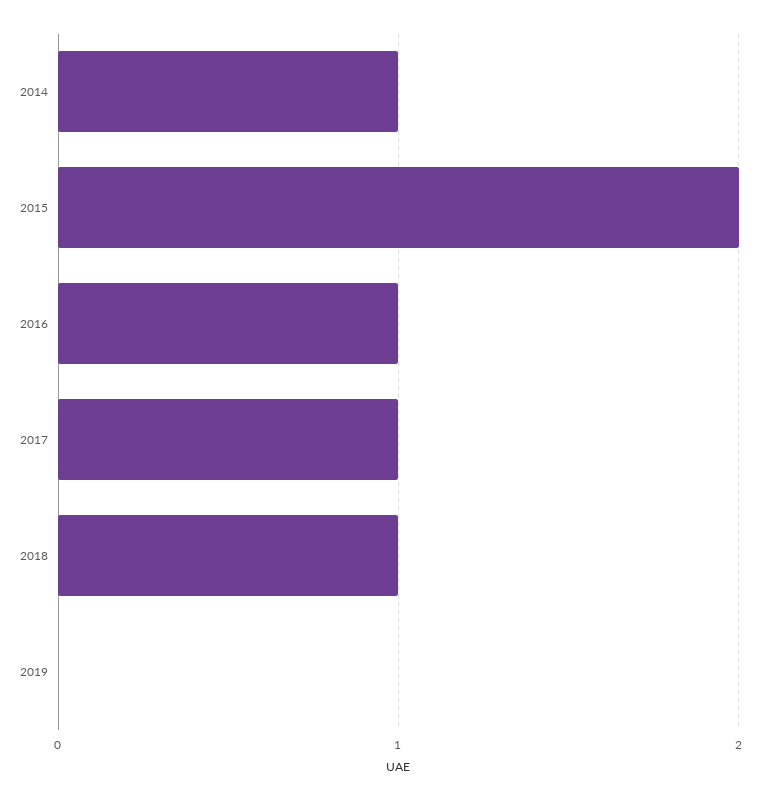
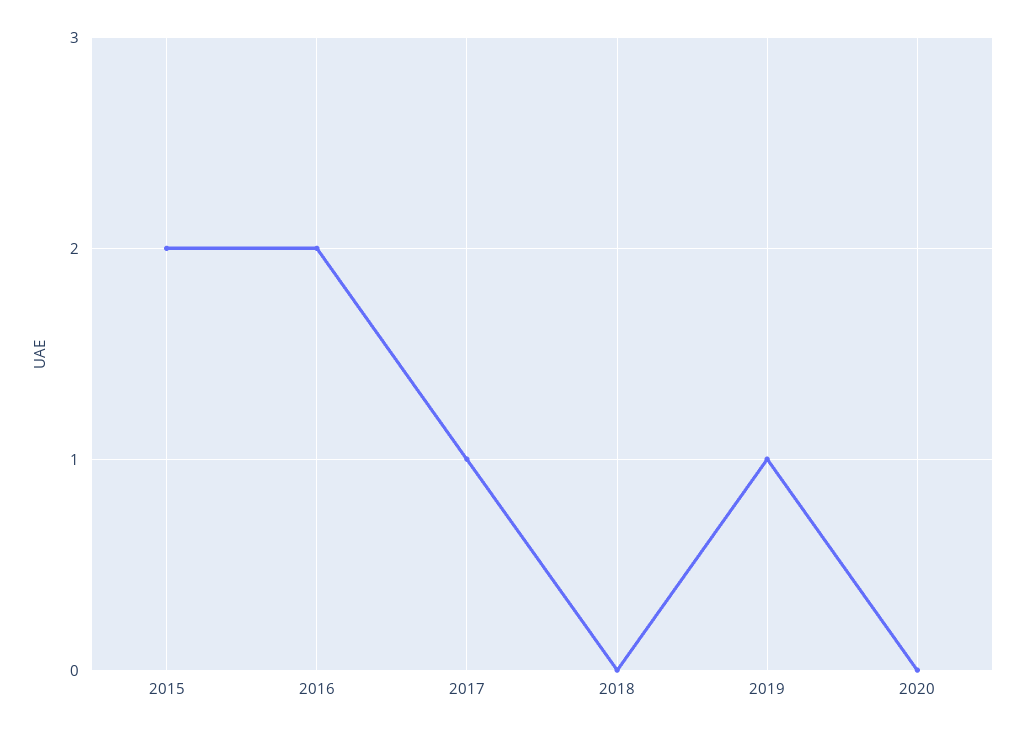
2014: 1 -> none
2016: 1 -> 2
2018: 1 -> 0
2019: 0 -> 1
2020: none -> 0

